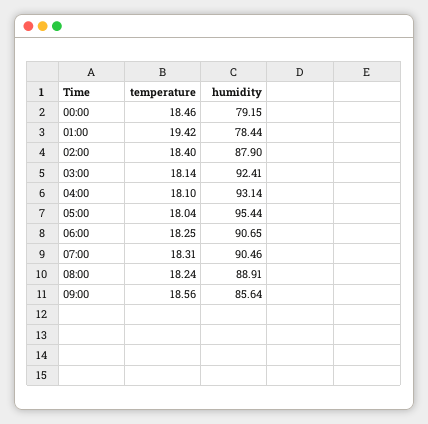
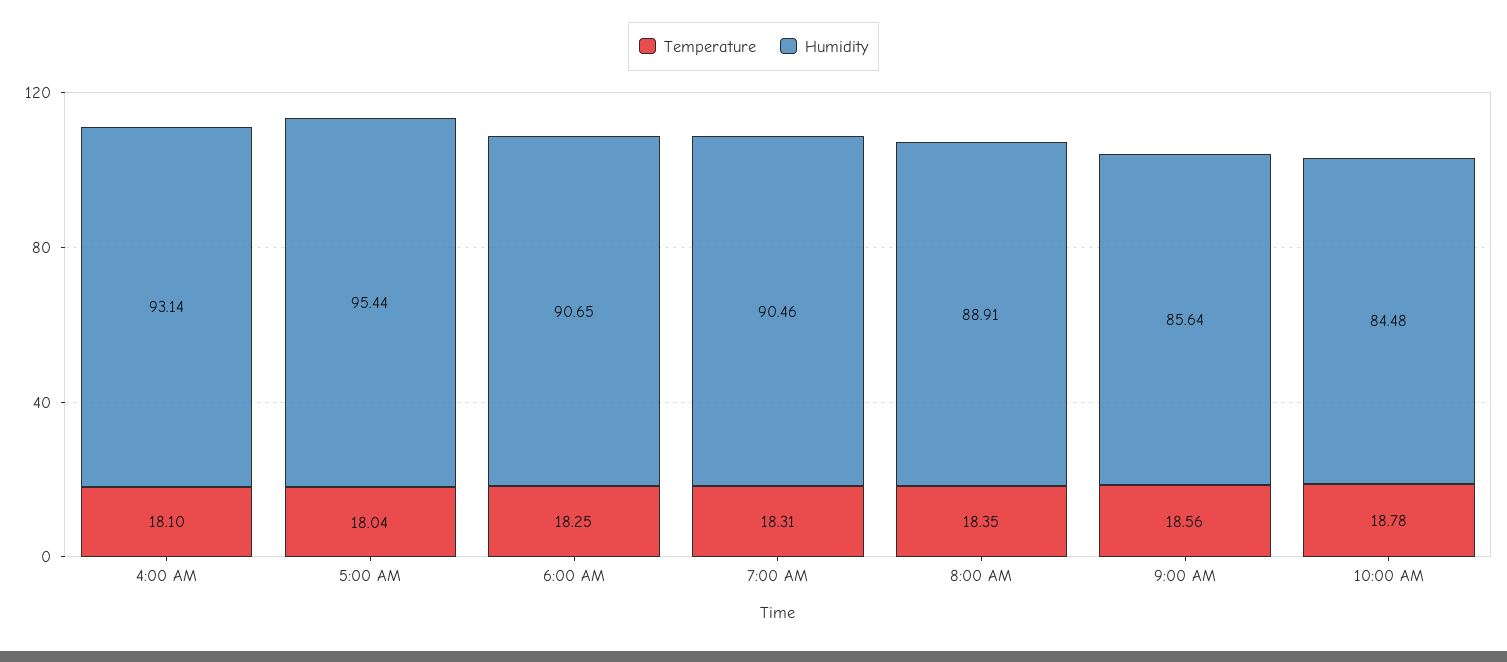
temperature, 00:00: 18.46 -> none
humidity, 00:00: 79.15 -> none
temperature, 01:00: 19.42 -> none
humidity, 01:00: 78.44 -> none
temperature, 02:00: 18.4 -> none
humidity, 02:00: 87.9 -> none
temperature, 03:00: 18.14 -> none
humidity, 03:00: 92.41 -> none
temperature, 08:00: 18.24 -> 18.35
temperature, 10:00 AM: none -> 18.78
humidity, 10:00 AM: none -> 84.48

